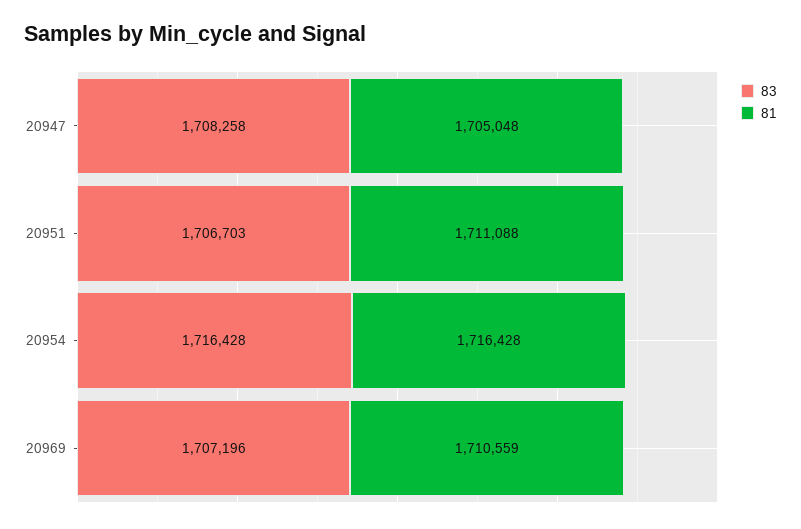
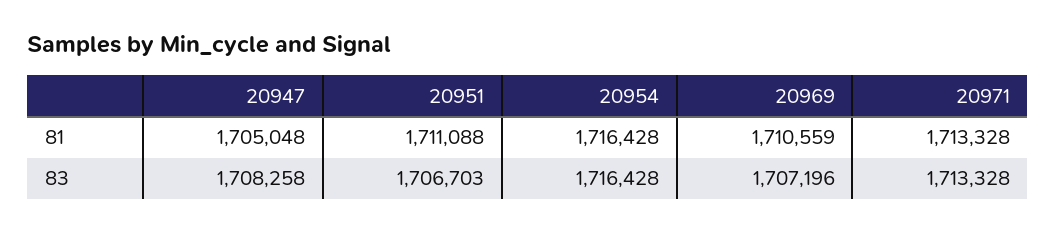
81, 20971: none -> 1713328
83, 20971: none -> 1713328

